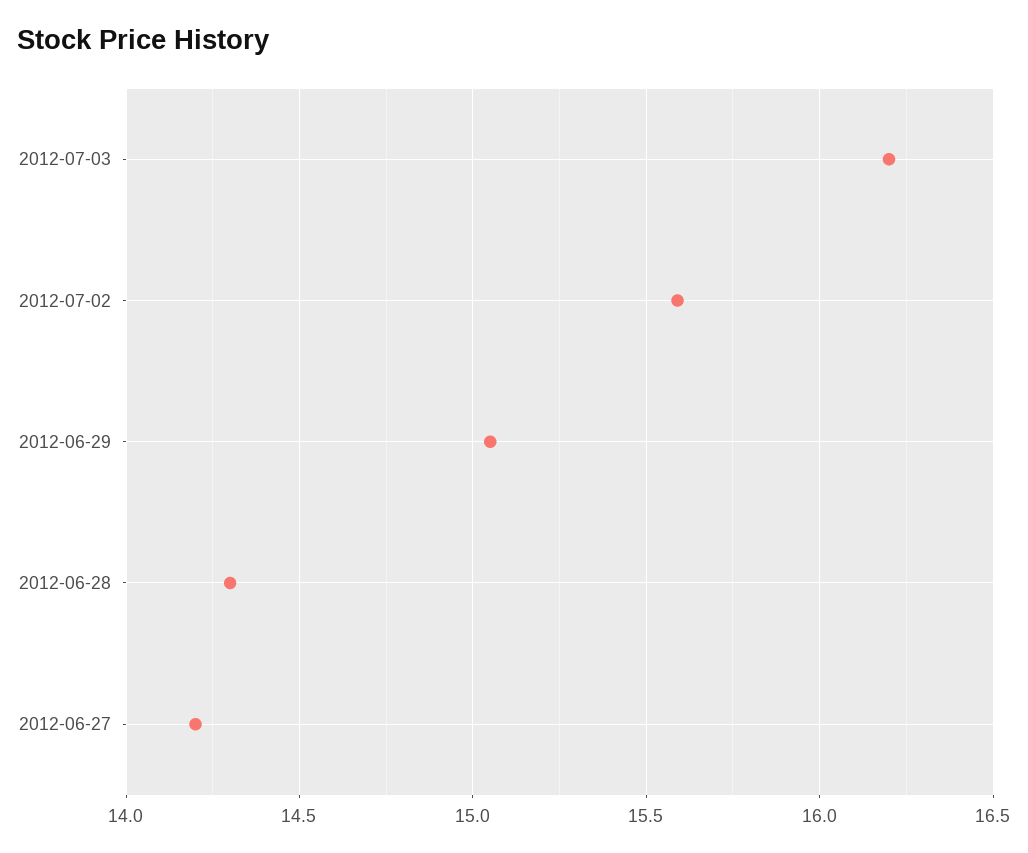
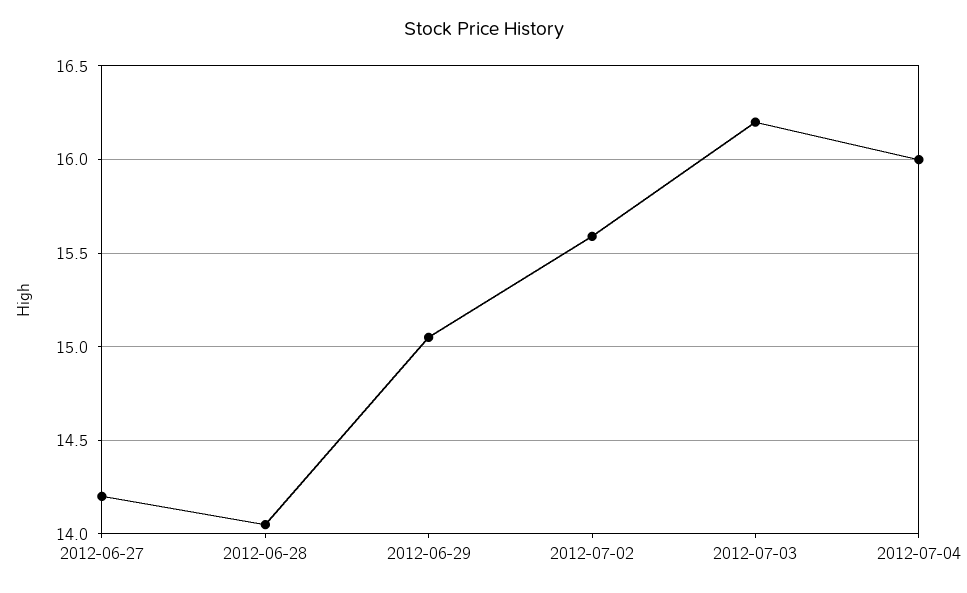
2012-06-28: 14.3 -> 14.05
2012-07-04: none -> 16

